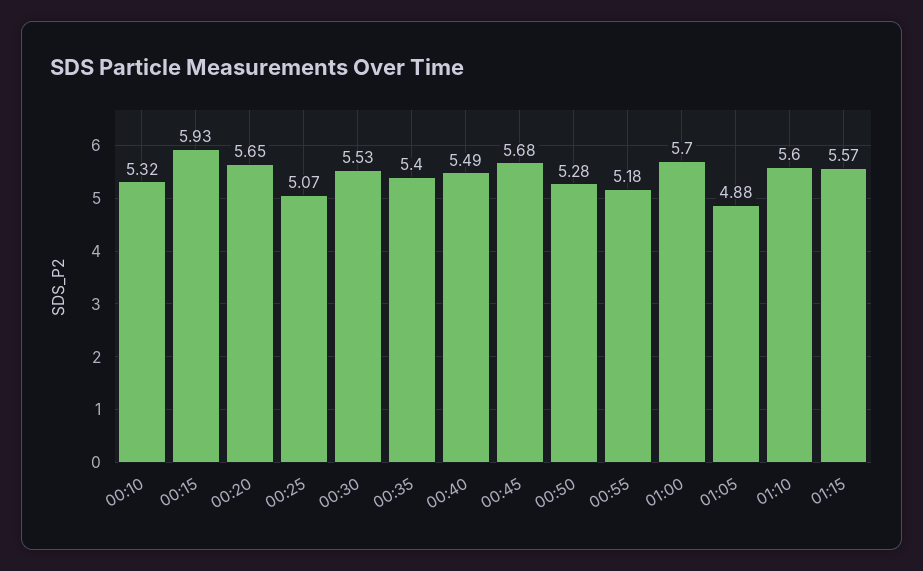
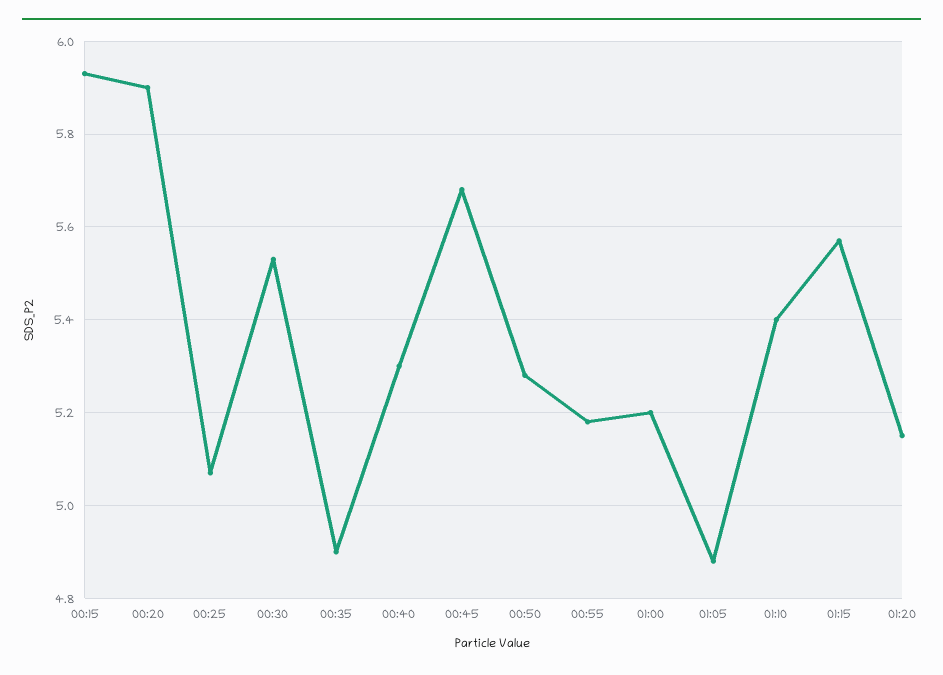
00:10: 5.32 -> none
00:20: 5.65 -> 5.9
00:35: 5.4 -> 4.9
00:40: 5.49 -> 5.3
01:00: 5.7 -> 5.2
01:10: 5.6 -> 5.4
01:20: none -> 5.15

